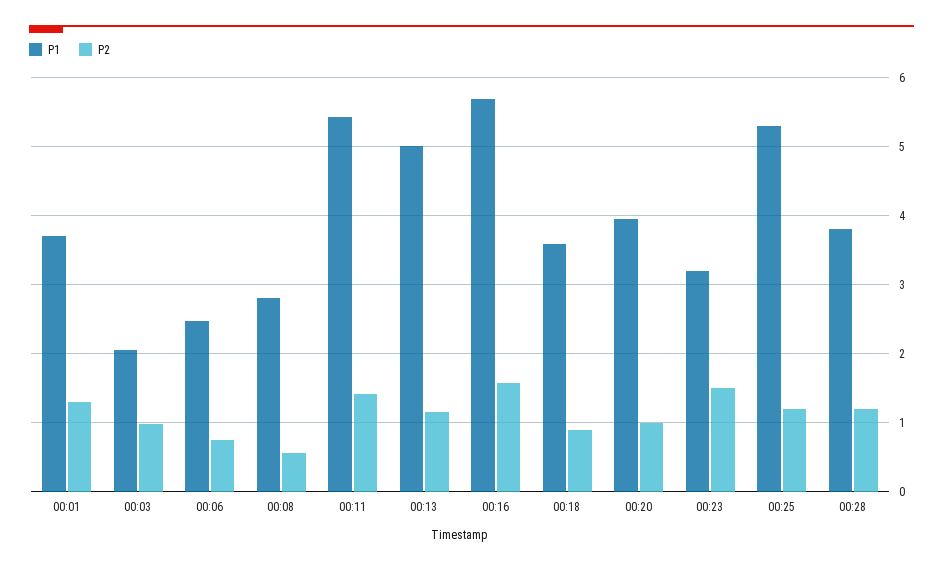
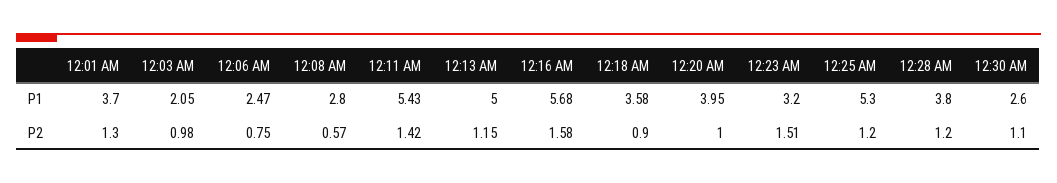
P1, 12:30 AM: none -> 2.6
P2, 12:30 AM: none -> 1.1

